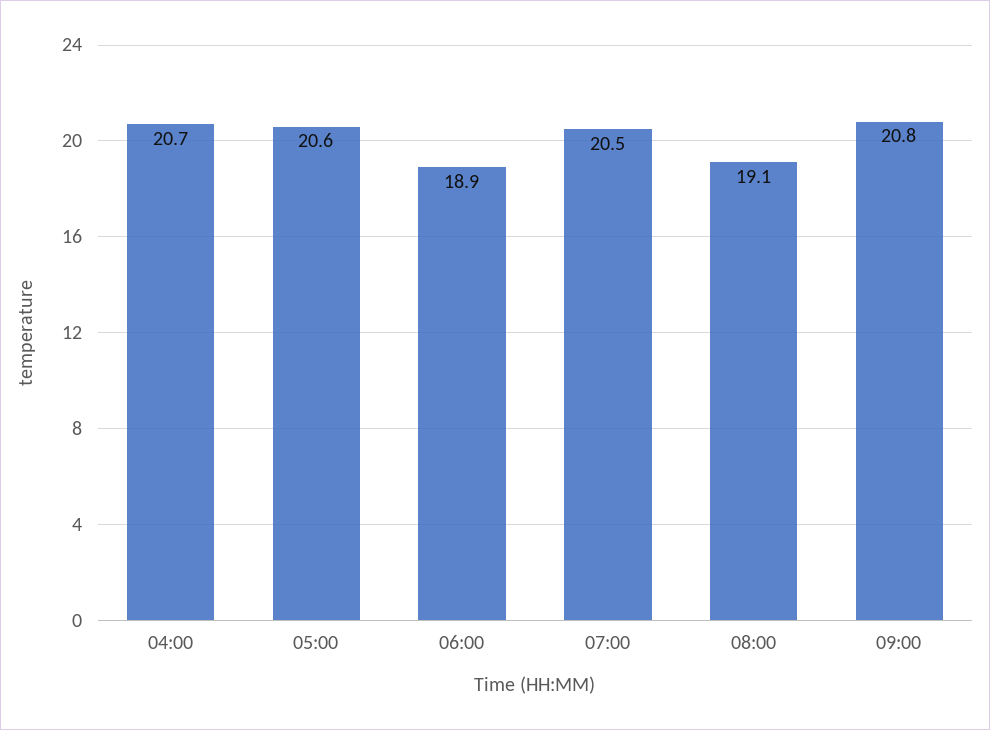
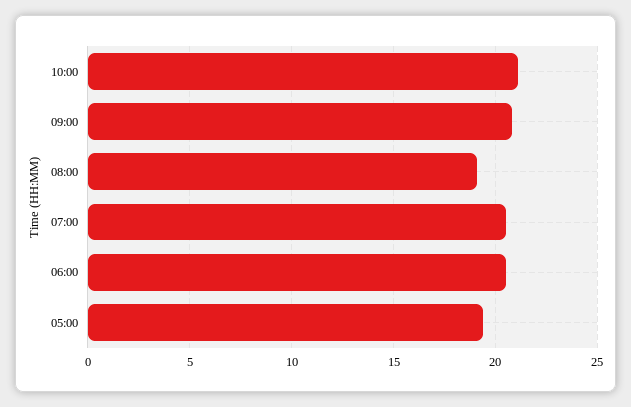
04:00: 20.7 -> none
05:00: 20.6 -> 19.5
06:00: 18.9 -> 20.5
10:00: none -> 21

